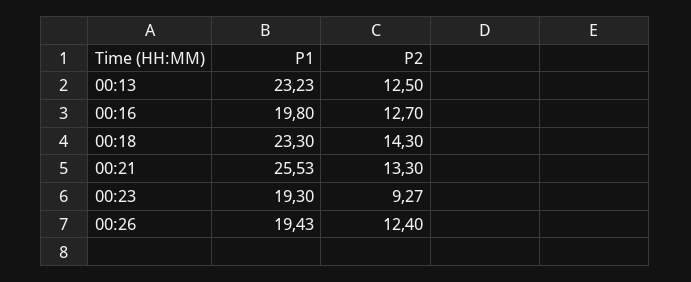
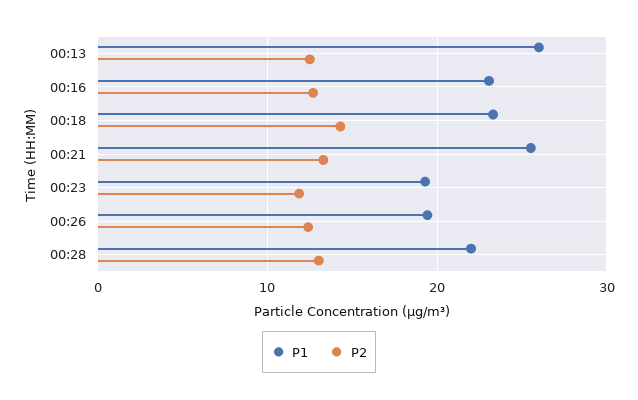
P1, 00:13: 23.23 -> 26
P1, 00:16: 19.8 -> 23
P2, 00:23: 9.27 -> 12
P1, 00:28: none -> 22
P2, 00:28: none -> 13

